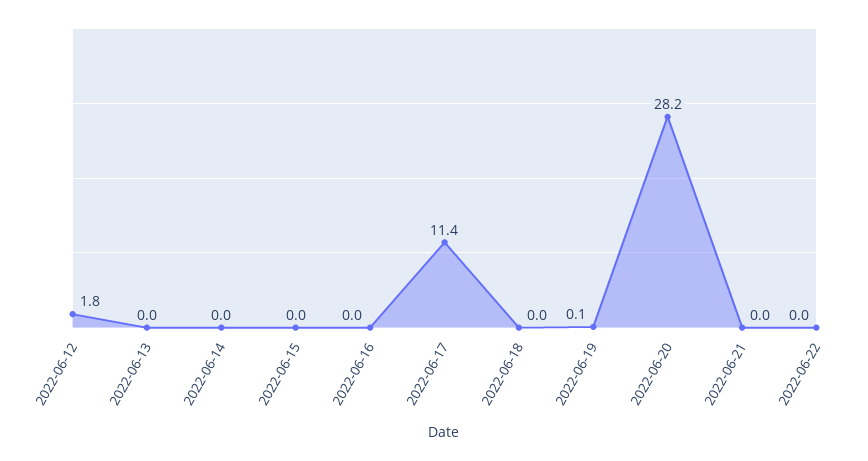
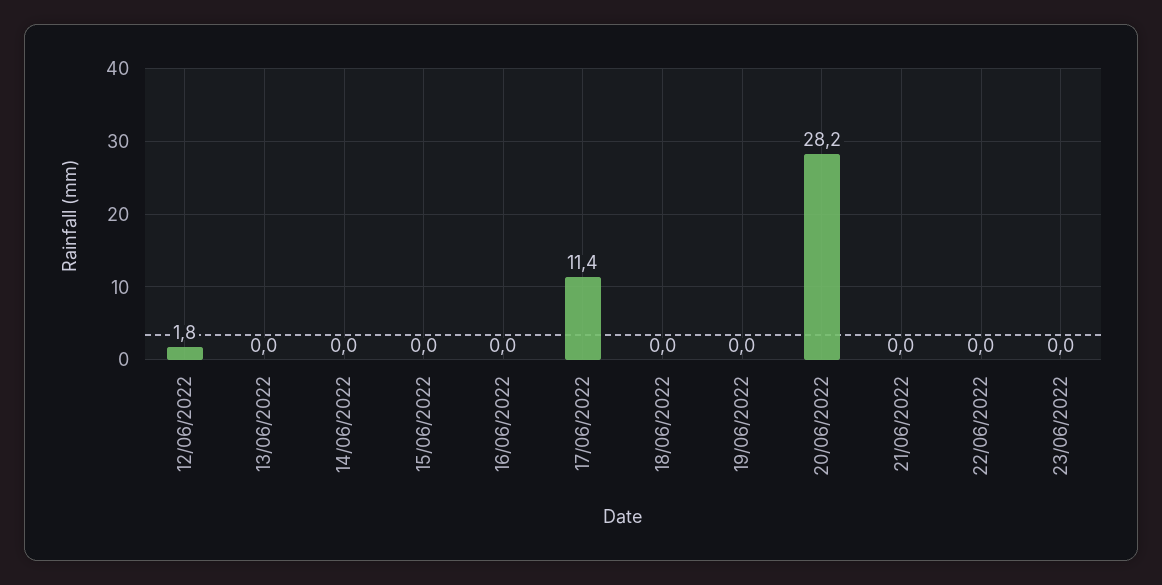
2022-06-19: 0.1 -> 0
23/06/2022: none -> 0

